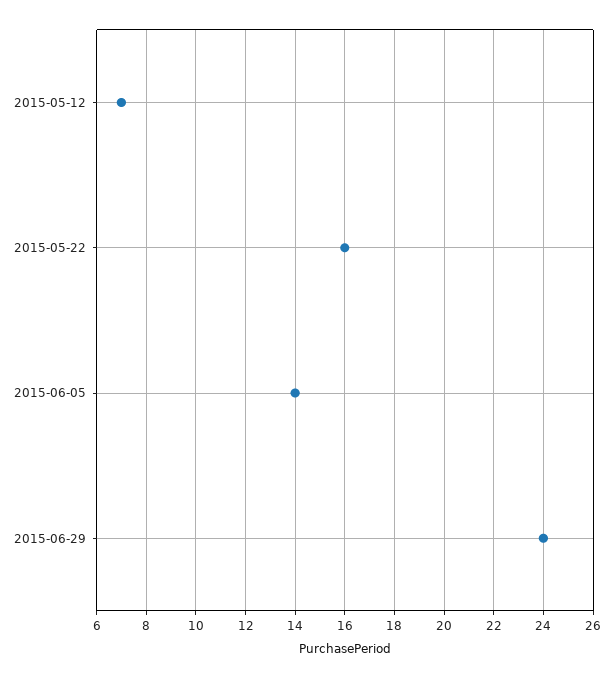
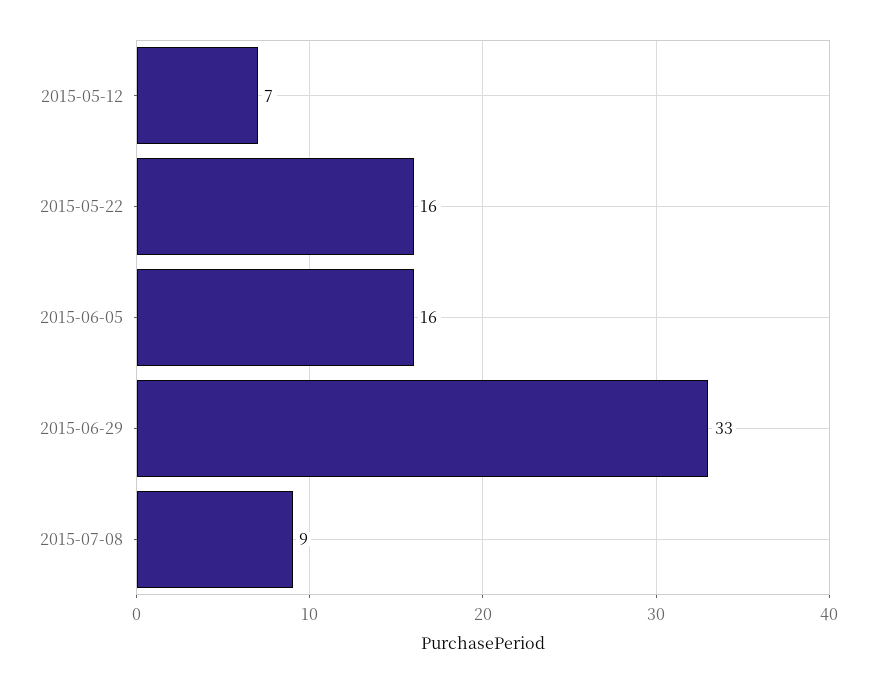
2015-06-05: 14 -> 16
2015-06-29: 24 -> 33
2015-07-08: none -> 9

